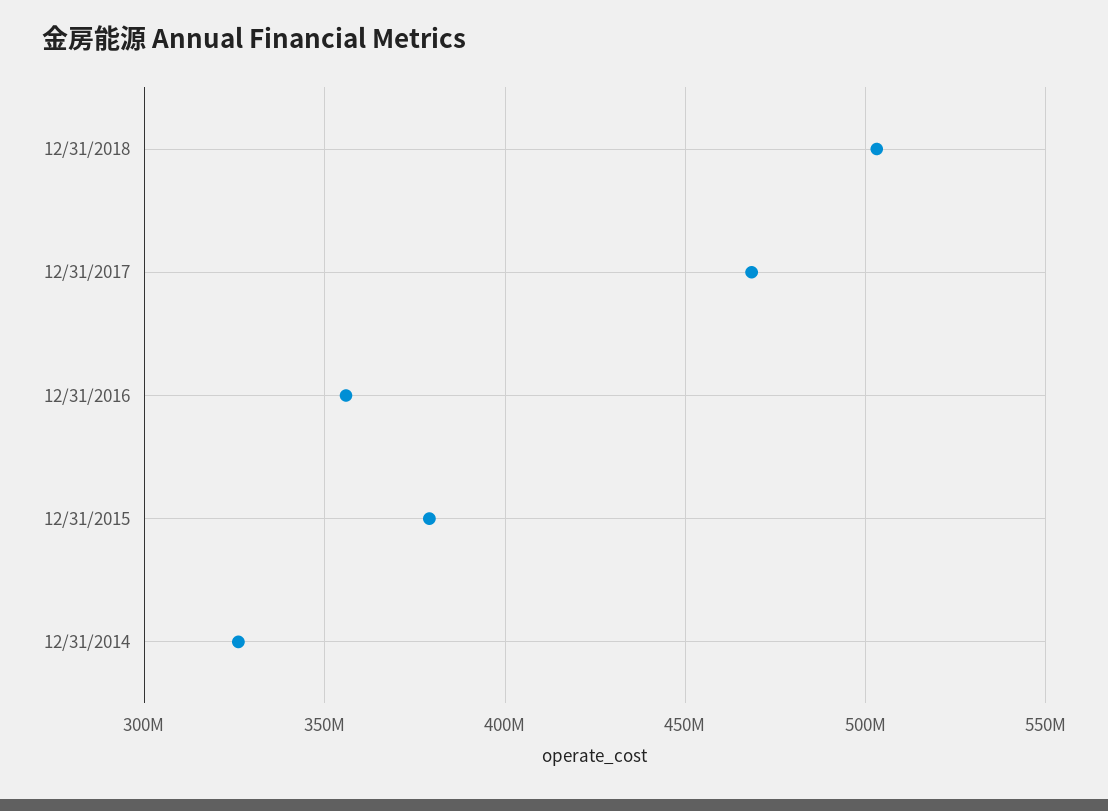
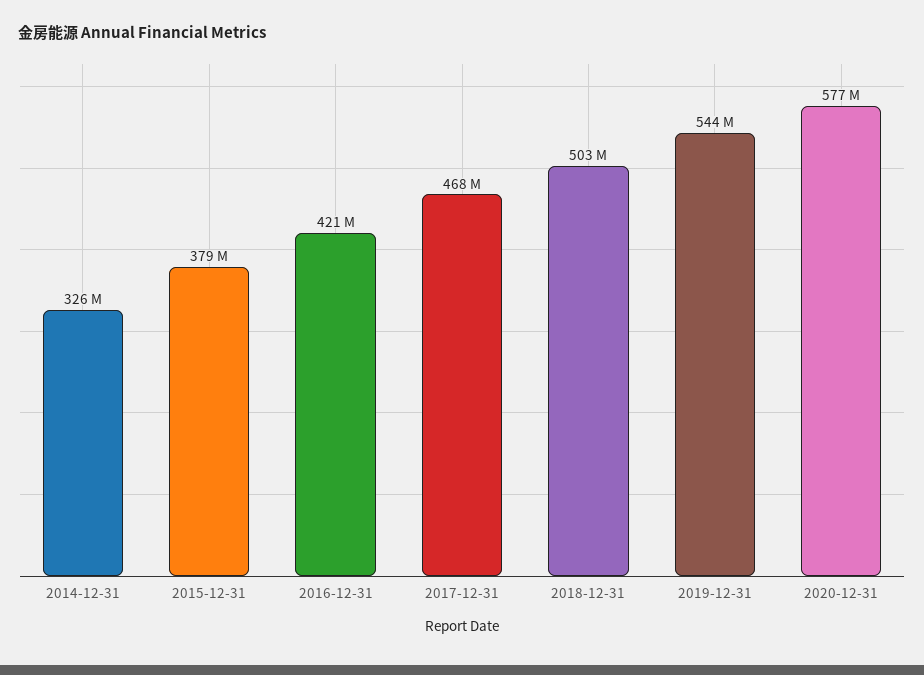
12/31/2016: 355000000 -> 421000000
2019-12-31: none -> 544000000
2020-12-31: none -> 577000000

